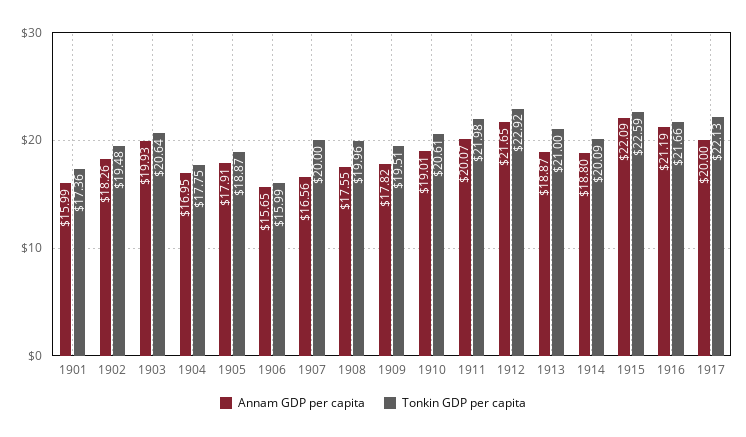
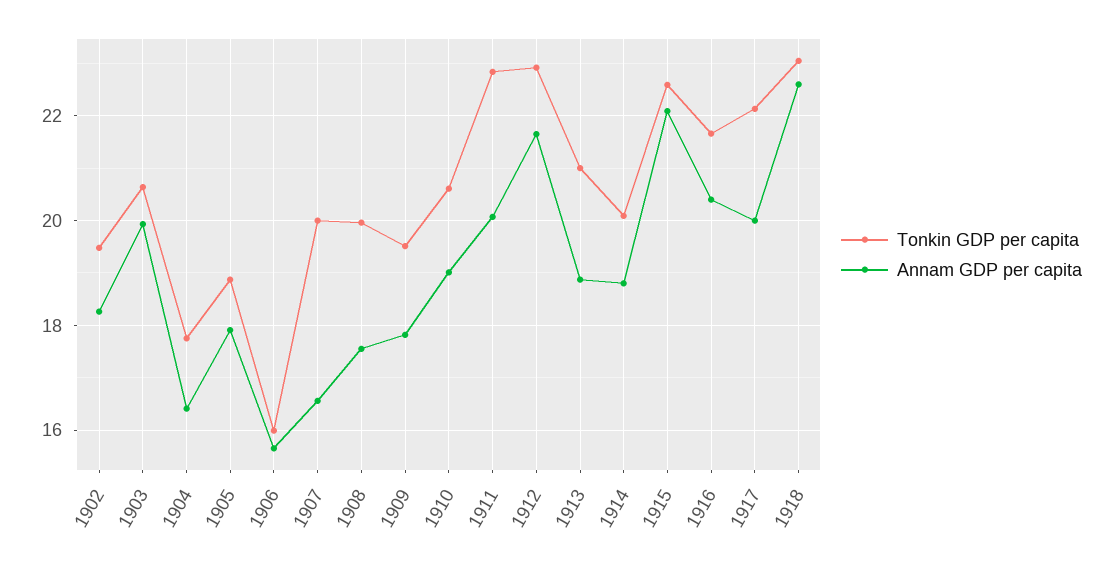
Annam GDP per capita, 1901: 15.99 -> none
Tonkin GDP per capita, 1901: 17.36 -> none
Annam GDP per capita, 1904: 16.95 -> 16.4
Tonkin GDP per capita, 1911: 21.98 -> 22.8
Annam GDP per capita, 1916: 21.19 -> 20.4
Tonkin GDP per capita, 1918: none -> 23
Annam GDP per capita, 1918: none -> 22.6

